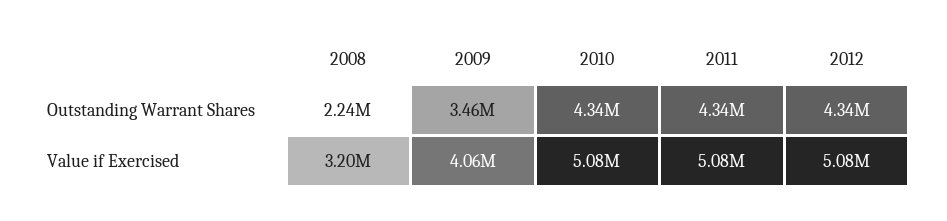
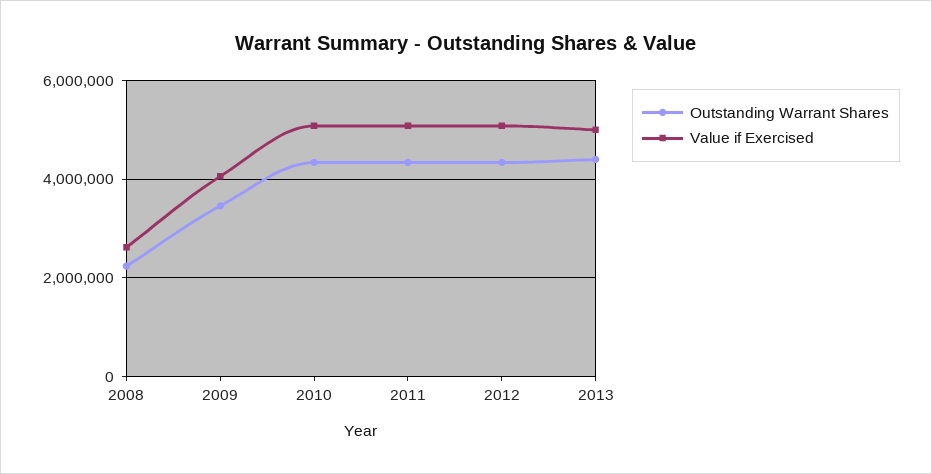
Value if Exercised, 2008: 3200000 -> 2600000
Outstanding Warrant Shares, 2013: none -> 4400000
Value if Exercised, 2013: none -> 5000000

